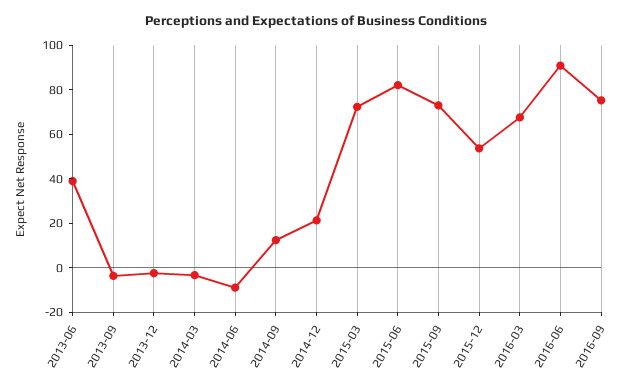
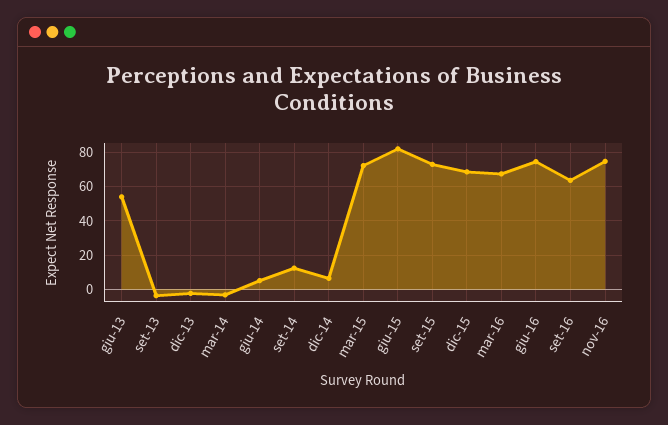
2013-06: 40 -> 55
2014-06: -10 -> 5
2014-12: 20 -> 5
2015-12: 55 -> 70
2016-06: 90 -> 75
2016-09: 75 -> 65
nov-16: none -> 75

